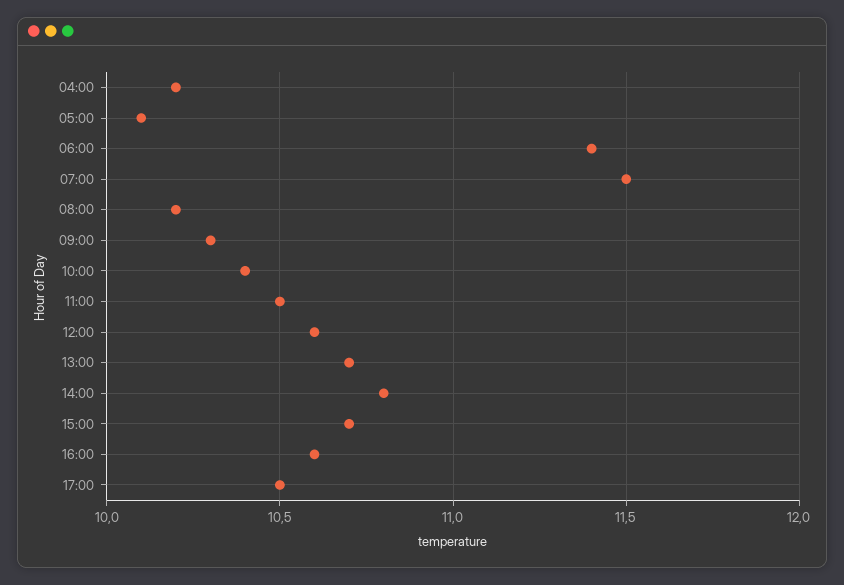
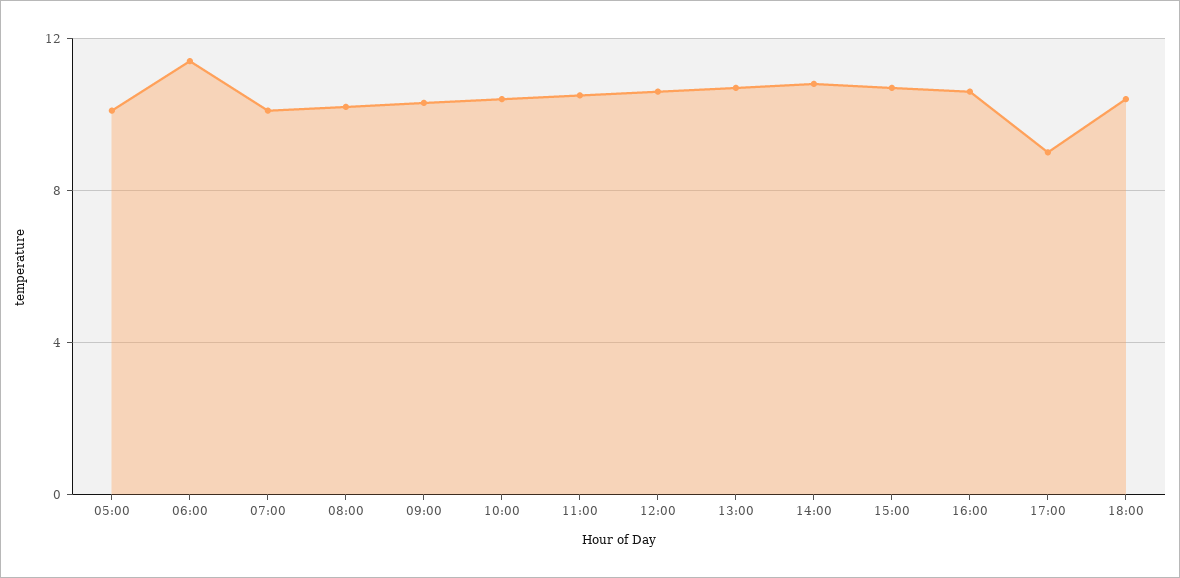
04:00: 10.2 -> none
07:00: 11.5 -> 10
17:00: 10.5 -> 9
18:00: none -> 10.5

